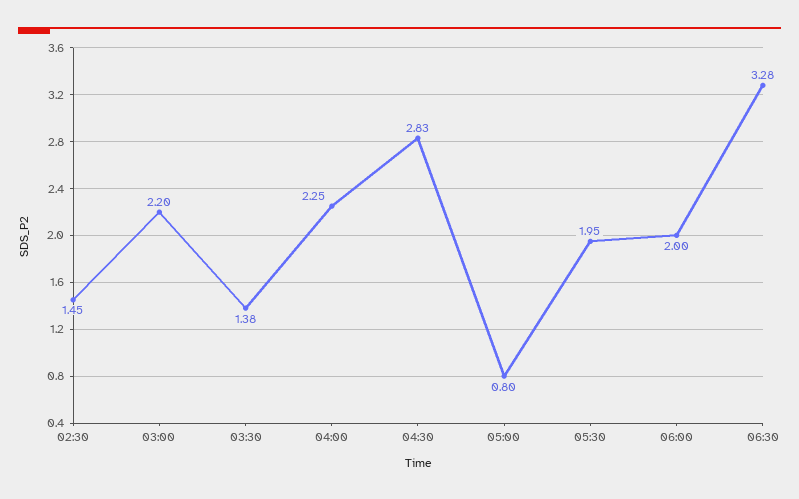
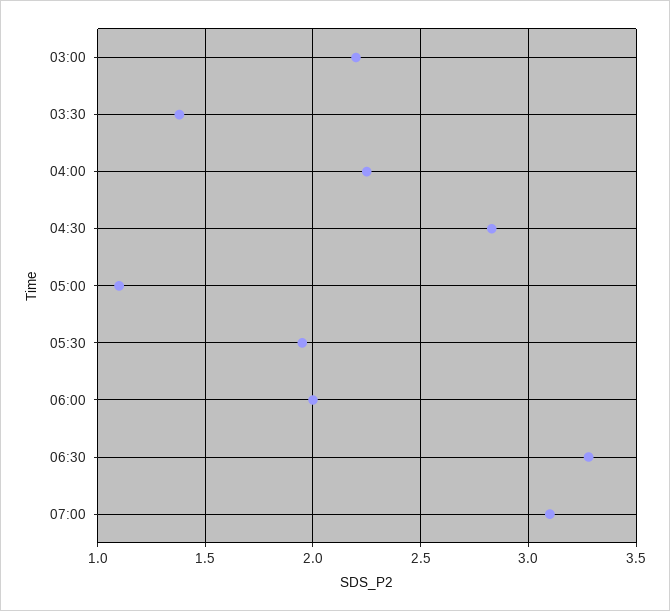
02:30: 1.45 -> none
05:00: 0.8 -> 1.1
07:00: none -> 3.1

